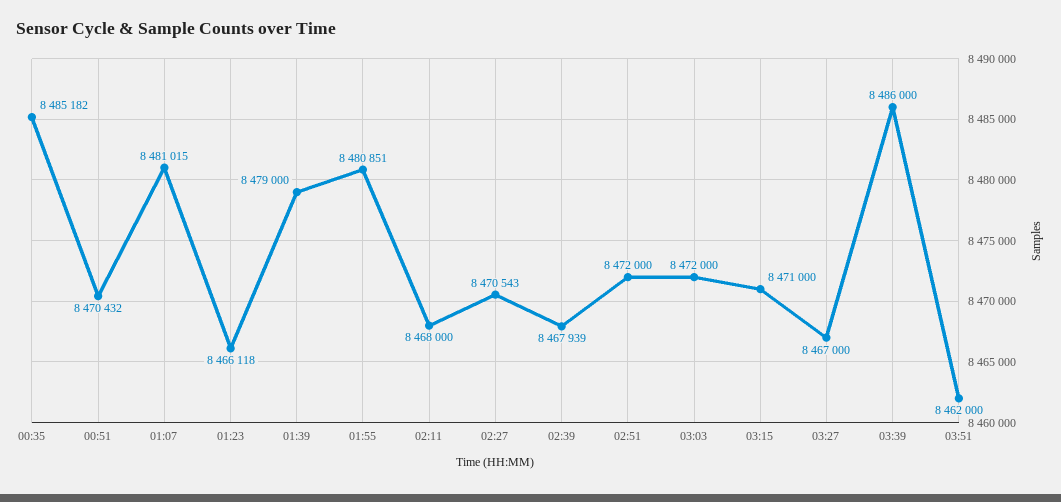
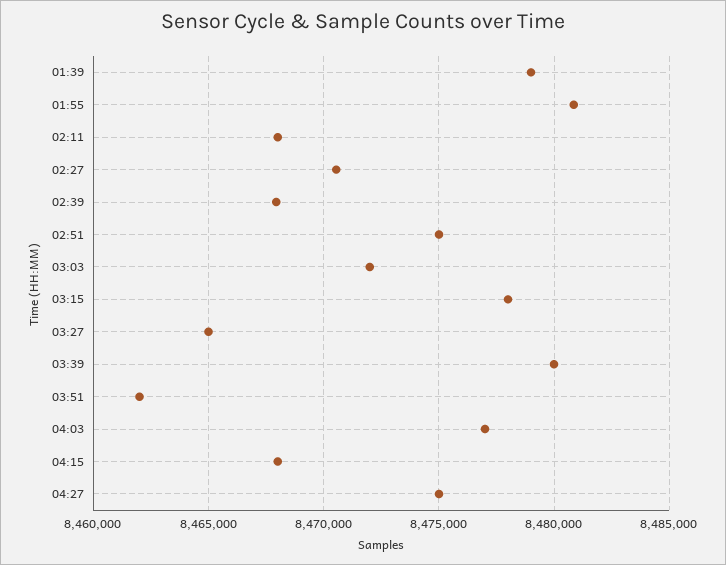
00:35: 8485182 -> none
00:51: 8470432 -> none
01:07: 8481015 -> none
01:23: 8466118 -> none
02:51: 8472000 -> 8475000
03:15: 8471000 -> 8478000
03:27: 8467000 -> 8465000
03:39: 8486000 -> 8480000
04:03: none -> 8477000
04:15: none -> 8468000
04:27: none -> 8475000

